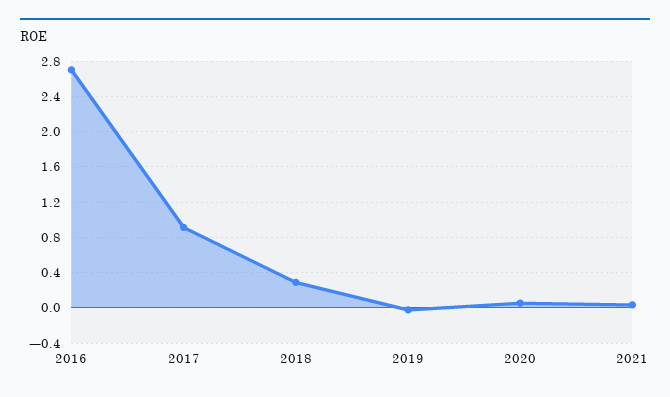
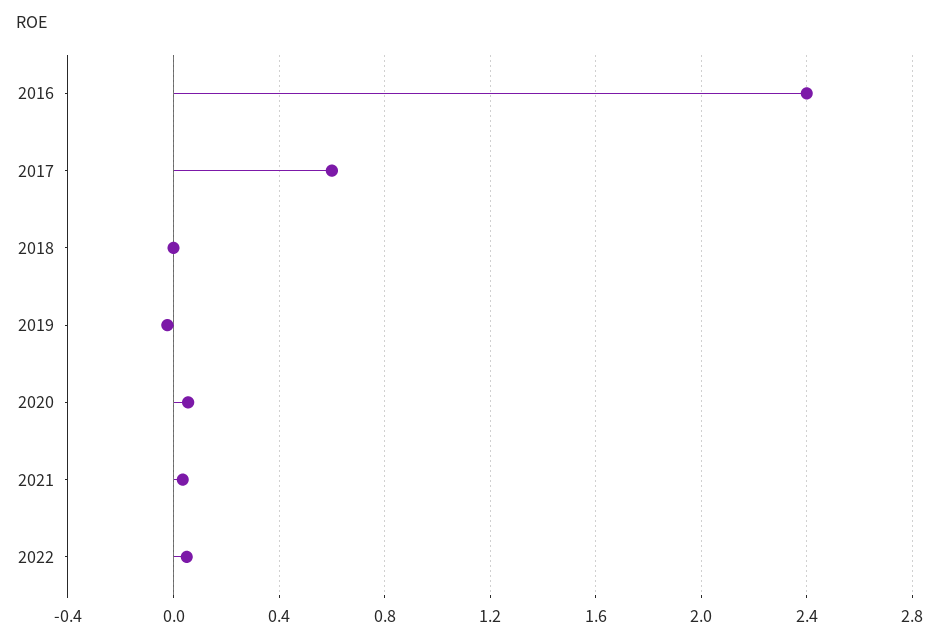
2016: 2.7 -> 2.4
2017: 0.9 -> 0.6
2018: 0.3 -> 0
2022: none -> 0.05

